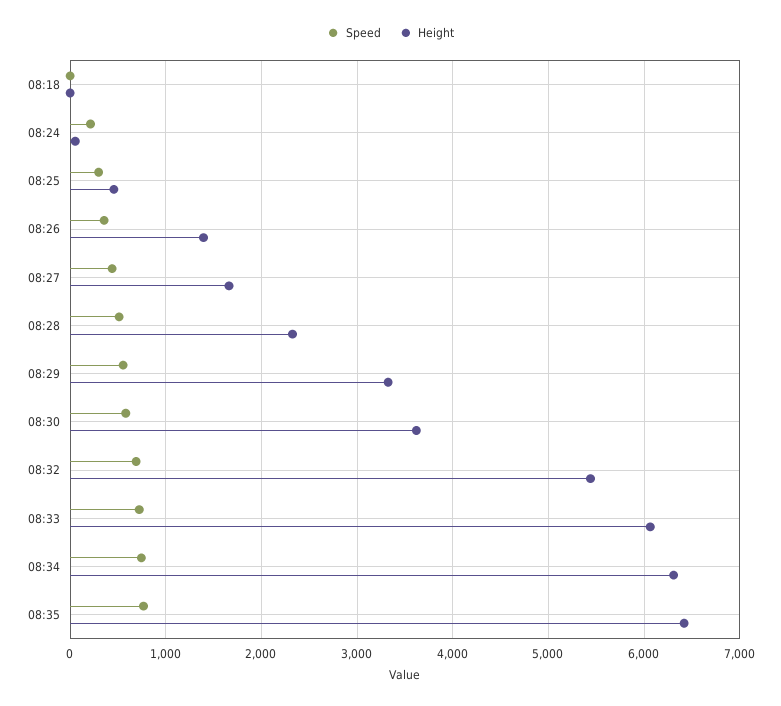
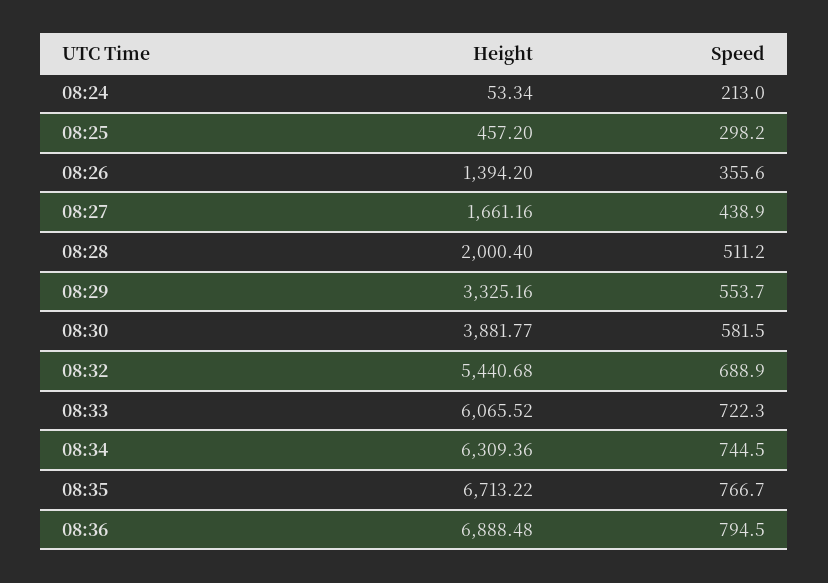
Speed, 08:18: 0 -> none
Height, 08:18: 0 -> none
Height, 08:28: 2300 -> 2000.4
Height, 08:30: 3600 -> 3881.77
Height, 08:35: 6400 -> 6713.22
Height, 08:36: none -> 6888.48
Speed, 08:36: none -> 794.5

